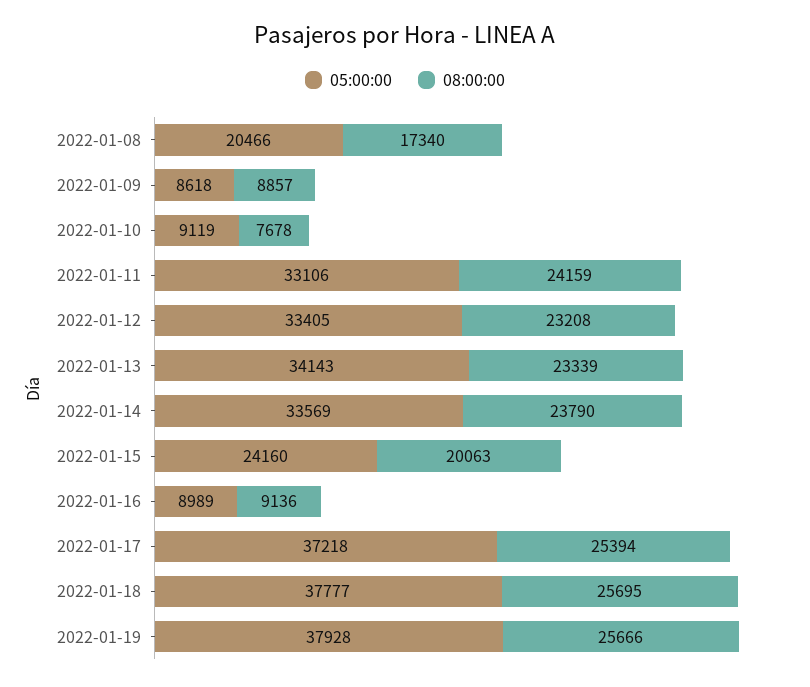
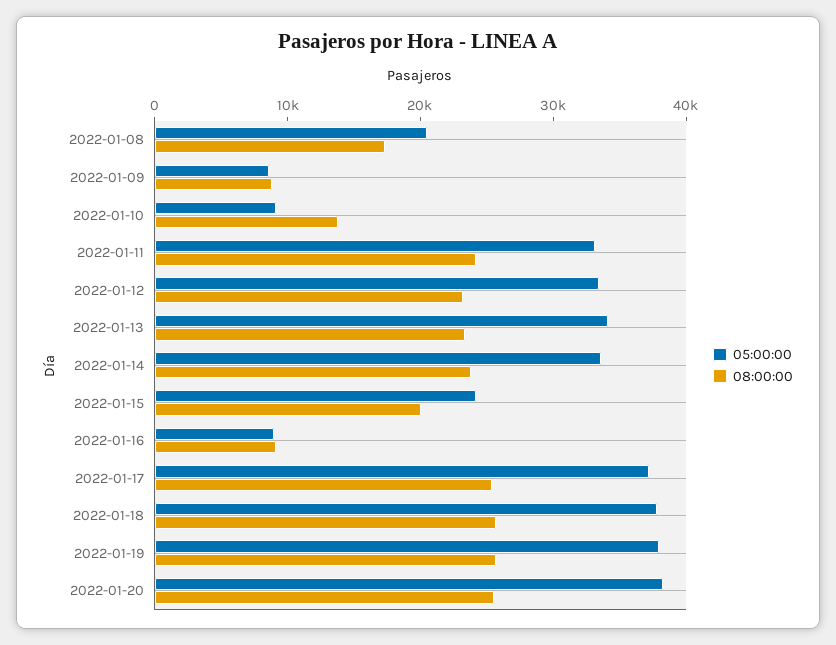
08:00:00, 2022-01-10: 7678 -> 14000
05:00:00, 2022-01-20: none -> 38000
08:00:00, 2022-01-20: none -> 26000

